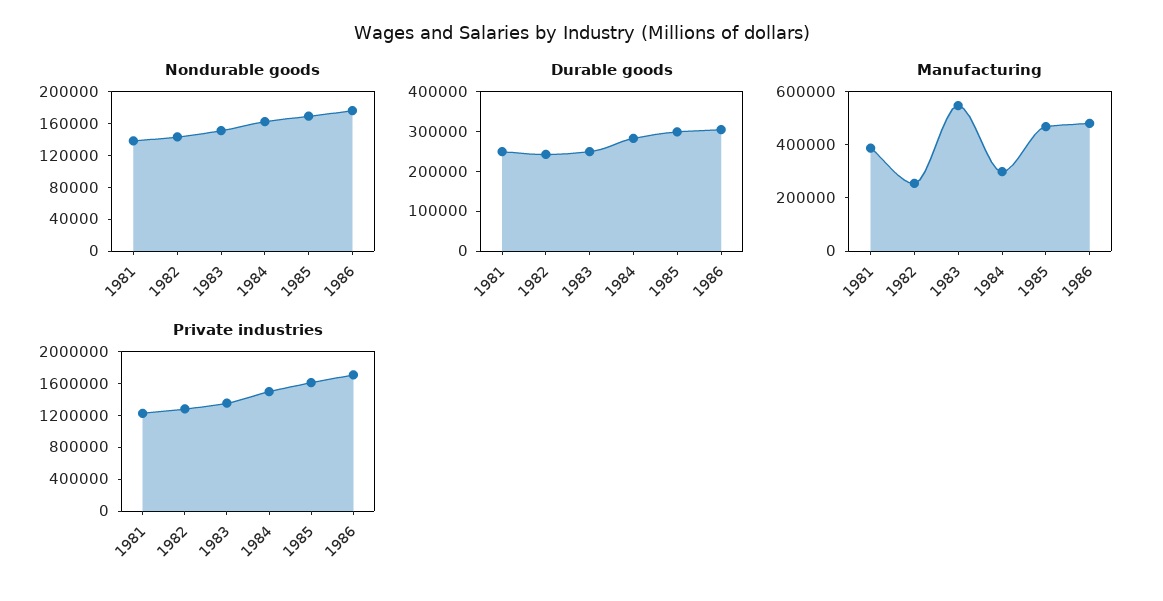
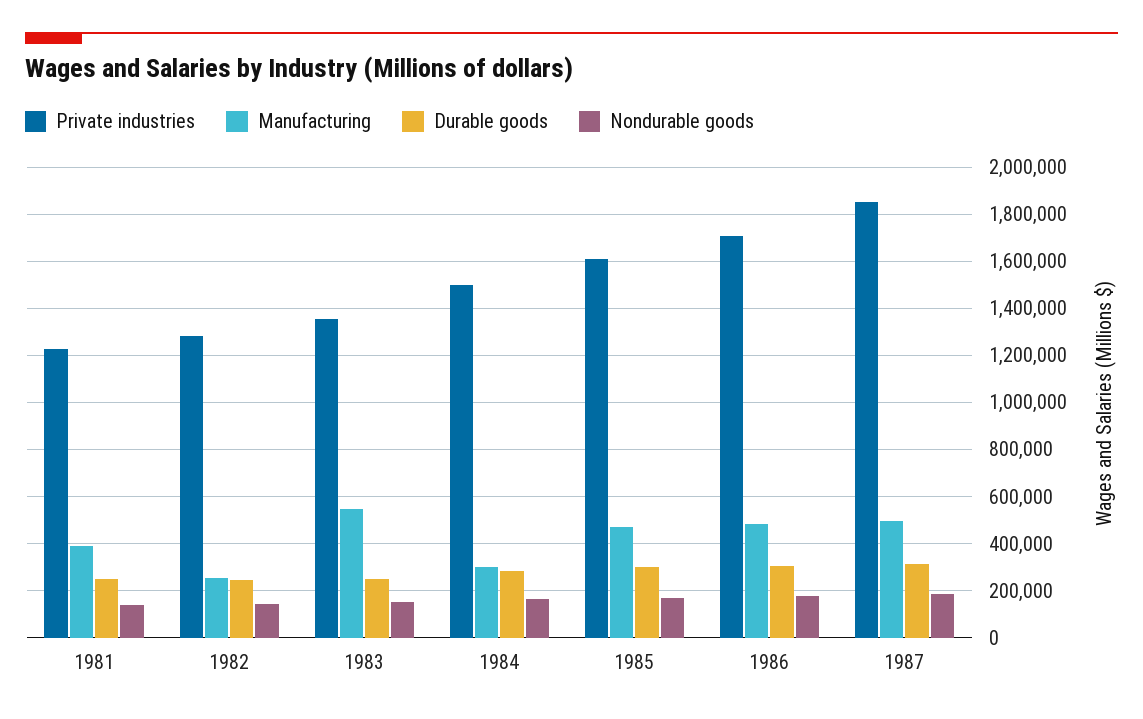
Private industries, 1987: none -> 1850000
Manufacturing, 1987: none -> 500000
Durable goods, 1987: none -> 300000
Nondurable goods, 1987: none -> 200000

